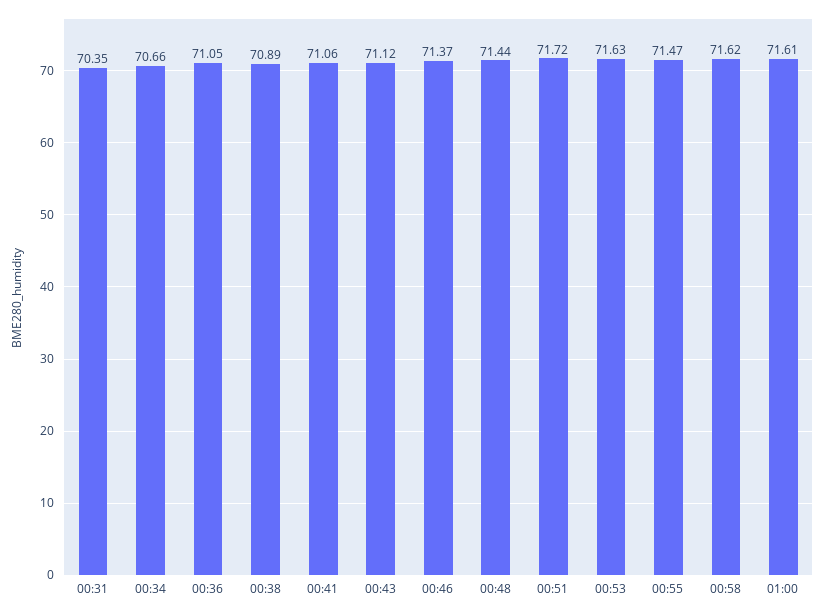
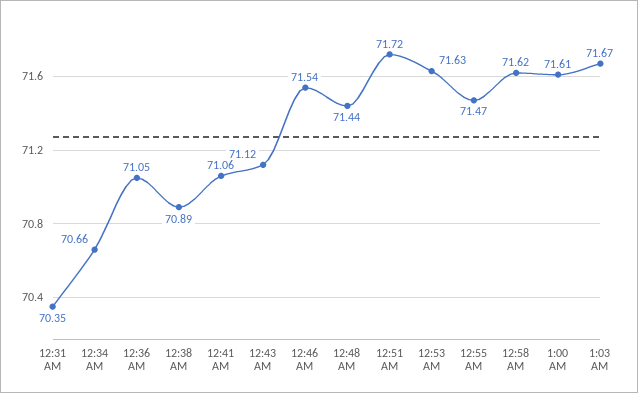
00:46: 71.37 -> 71.54
1:03 AM: none -> 71.67

